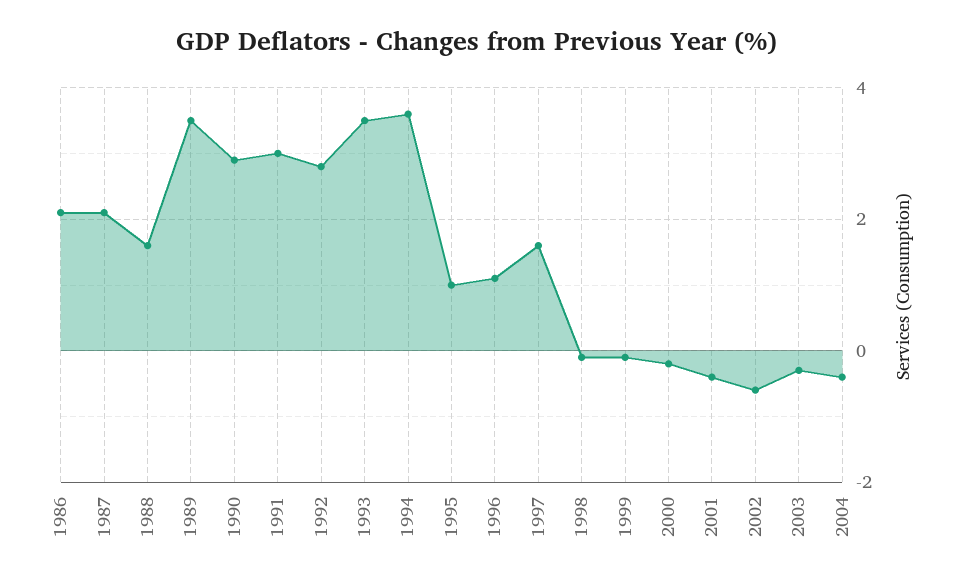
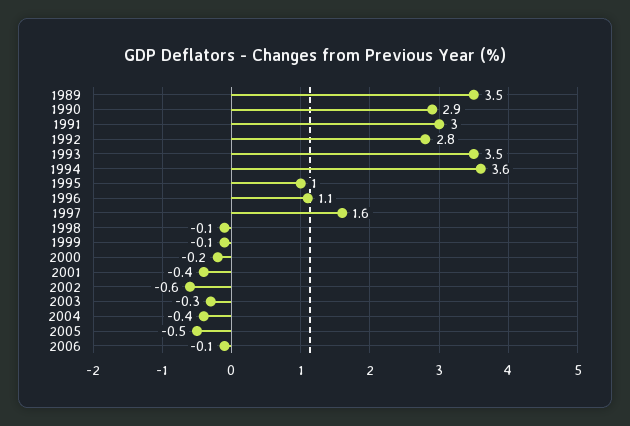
1986: 2 -> none
1987: 2 -> none
1988: 1.5 -> none
2005: none -> -0.5
2006: none -> -0.1

